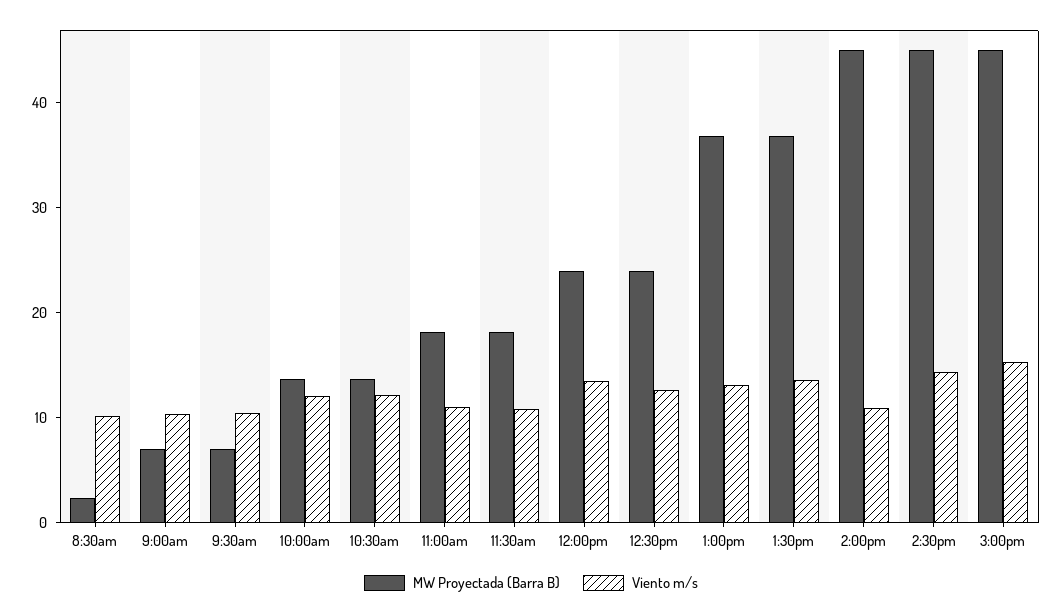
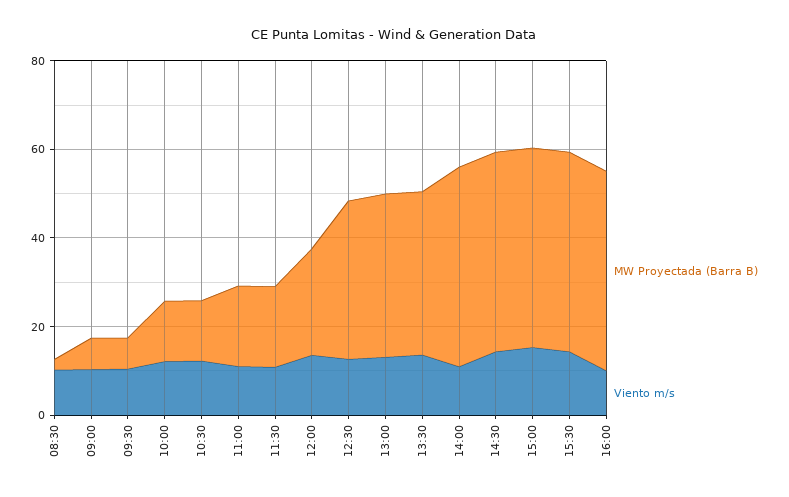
MW Proyectada (Barra B), 12:30pm: 24 -> 35
MW Proyectada (Barra B), 15:30: none -> 45
Viento m/s, 15:30: none -> 15
MW Proyectada (Barra B), 16:00: none -> 45
Viento m/s, 16:00: none -> 10

